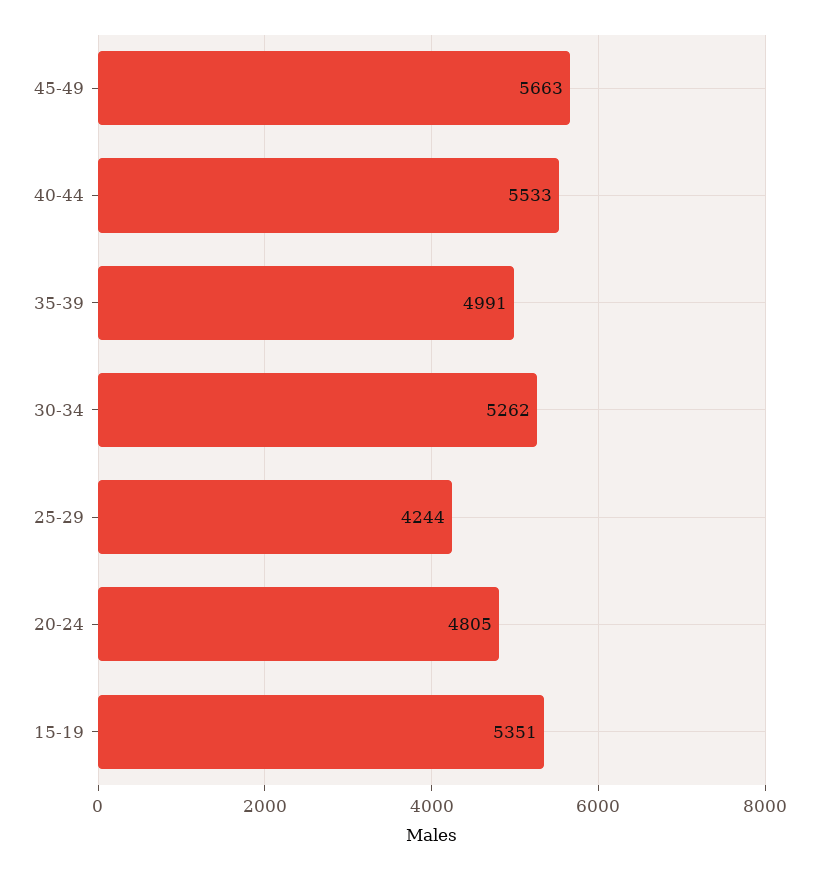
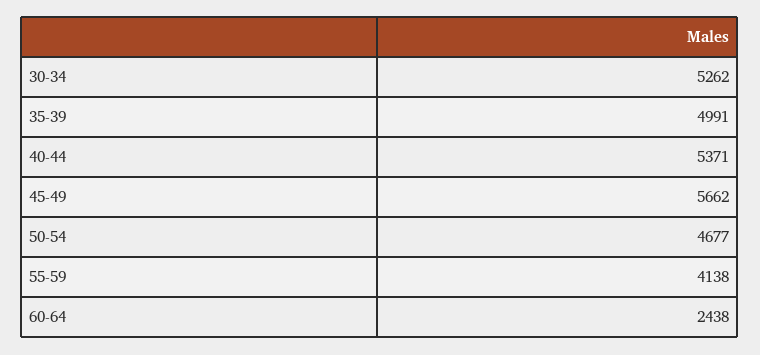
45-49: 5663 -> 5662
40-44: 5533 -> 5371
25-29: 4244 -> none
20-24: 4805 -> none
15-19: 5351 -> none
50-54: none -> 4677
55-59: none -> 4138
60-64: none -> 2438

